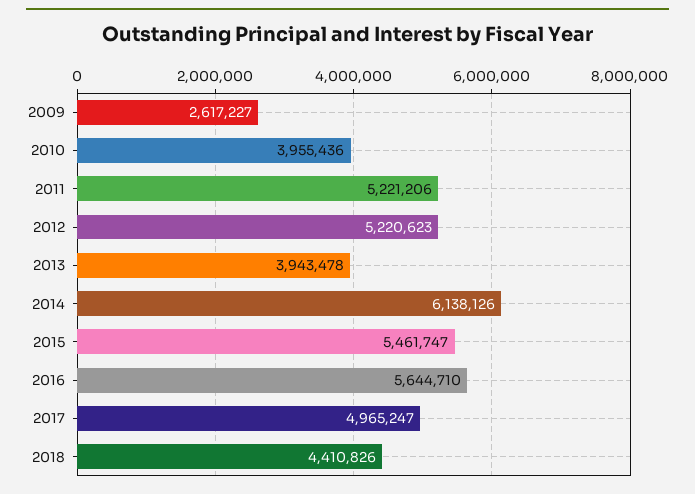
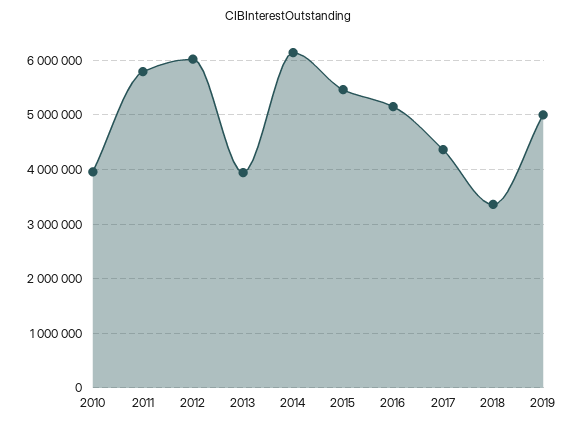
2009: 2617227 -> none
2011: 5221206 -> 5800000
2012: 5220623 -> 6000000
2016: 5644710 -> 5200000
2017: 4965247 -> 4400000
2018: 4410826 -> 3400000
2019: none -> 5000000

